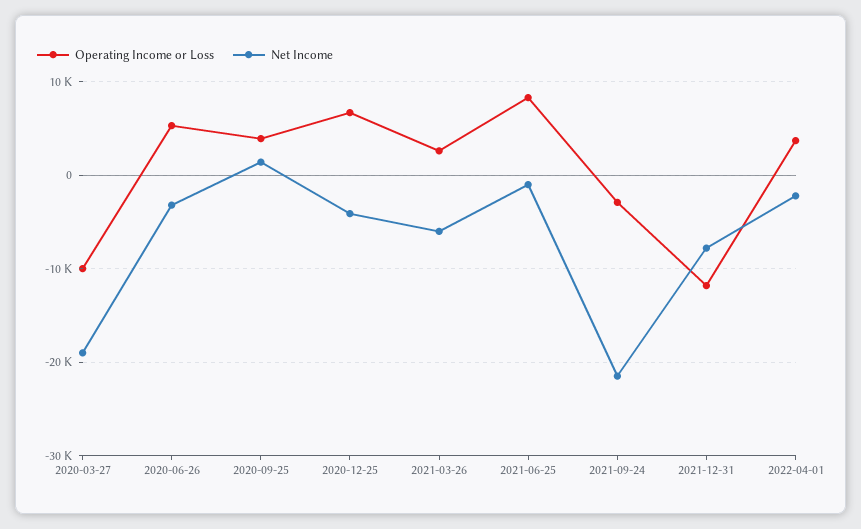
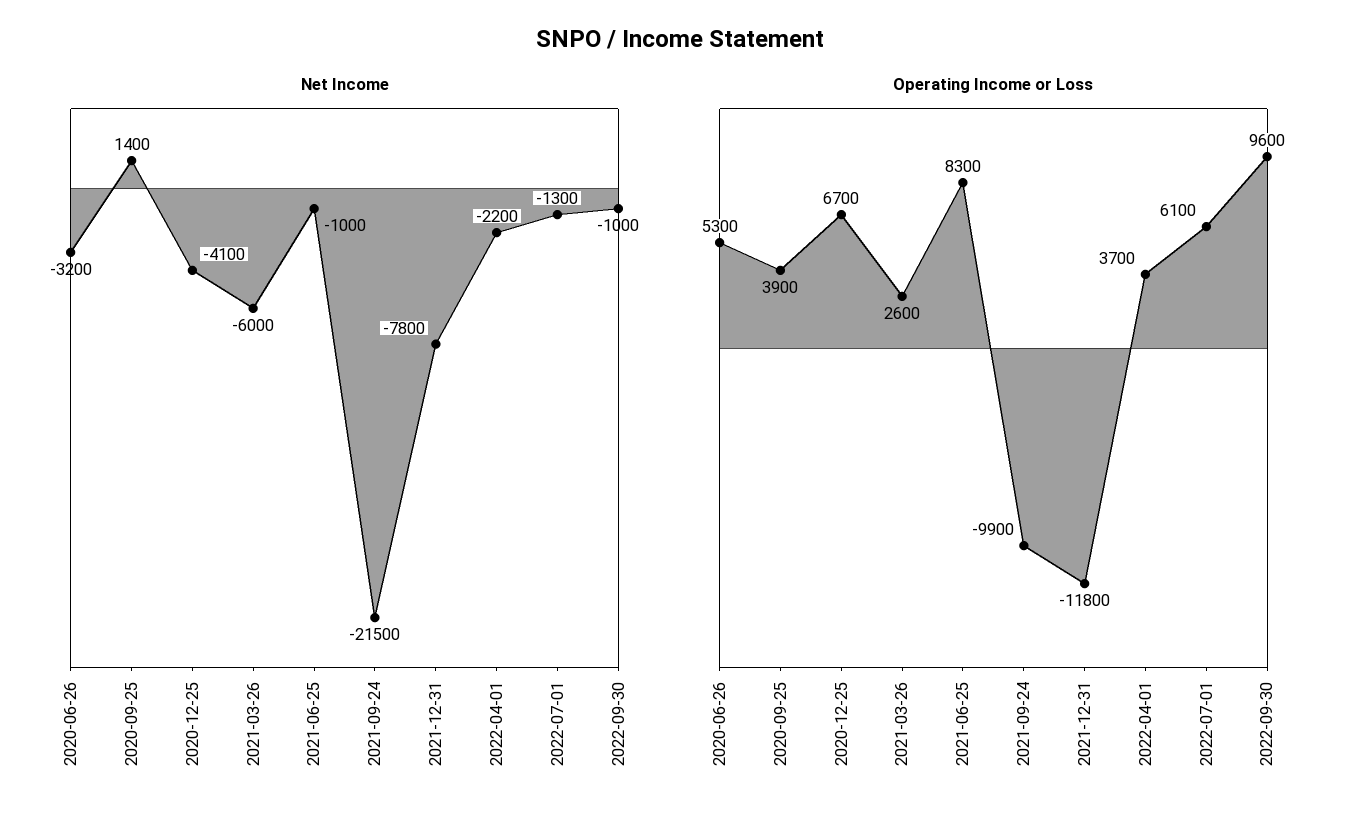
Operating Income or Loss, 2020-03-27: -10000 -> none
Net Income, 2020-03-27: -19000 -> none
Operating Income or Loss, 2021-09-24: -3000 -> -9900
Net Income, 2022-07-01: none -> -1300
Net Income, 2022-09-30: none -> -1000
Operating Income or Loss, 2022-07-01: none -> 6100
Operating Income or Loss, 2022-09-30: none -> 9600

